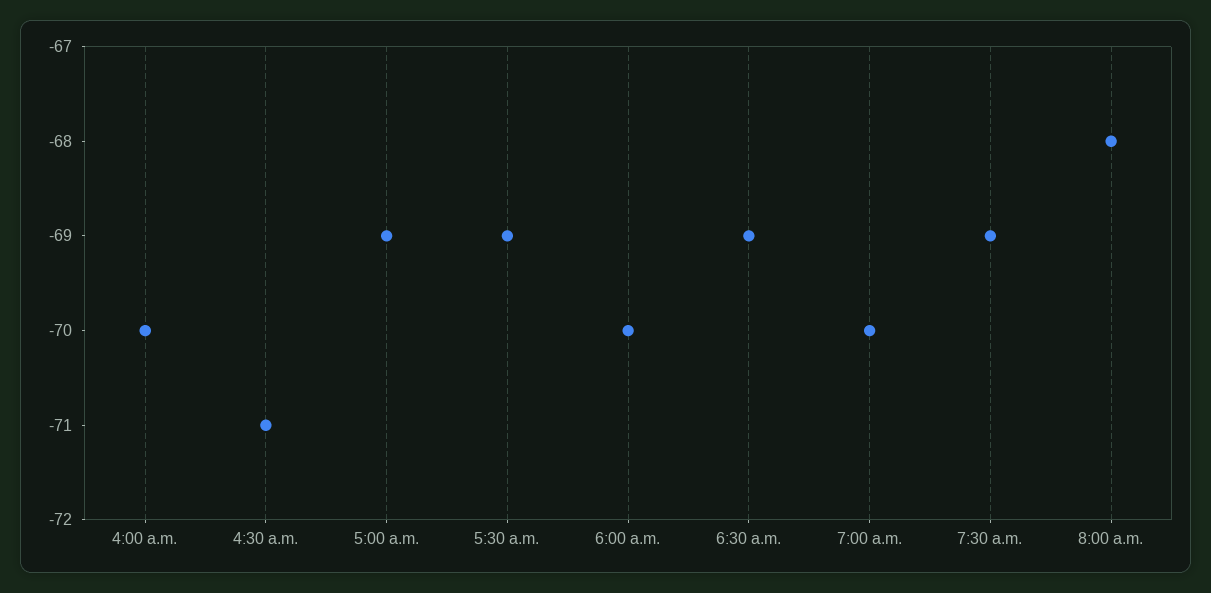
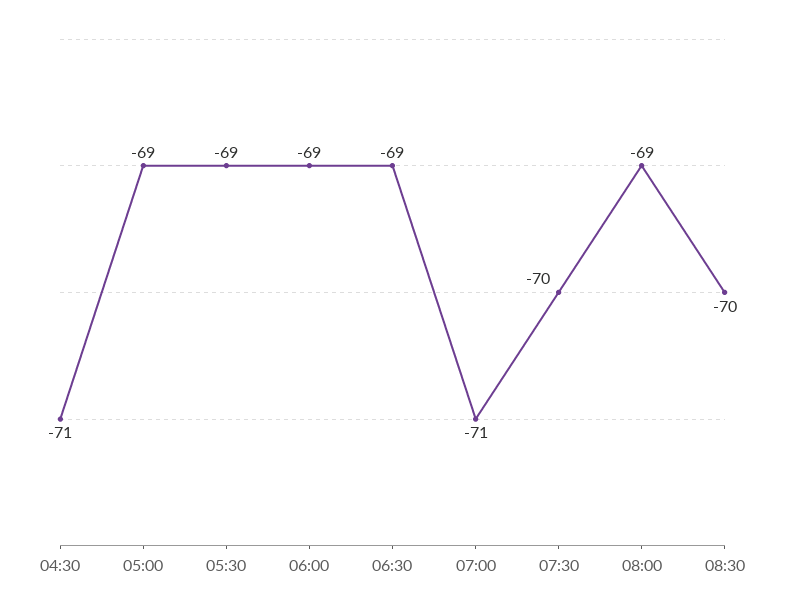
4:00 a.m.: -70 -> none
6:00 a.m.: -70 -> -69
7:00 a.m.: -70 -> -71
7:30 a.m.: -69 -> -70
8:00 a.m.: -68 -> -69
08:30: none -> -70

